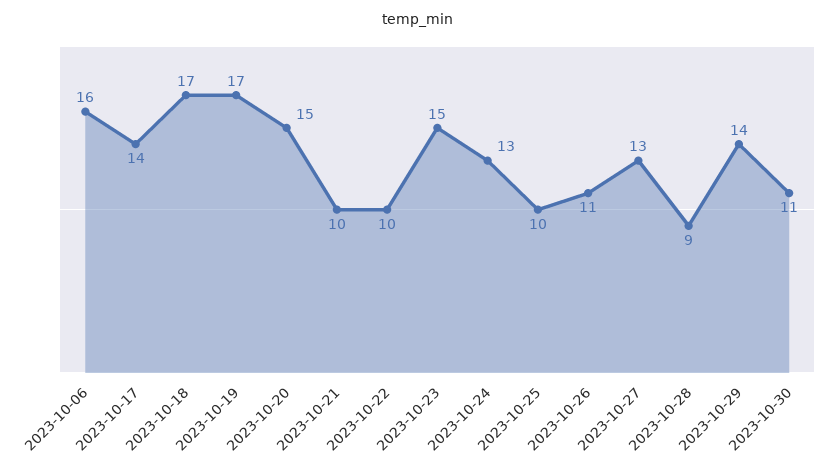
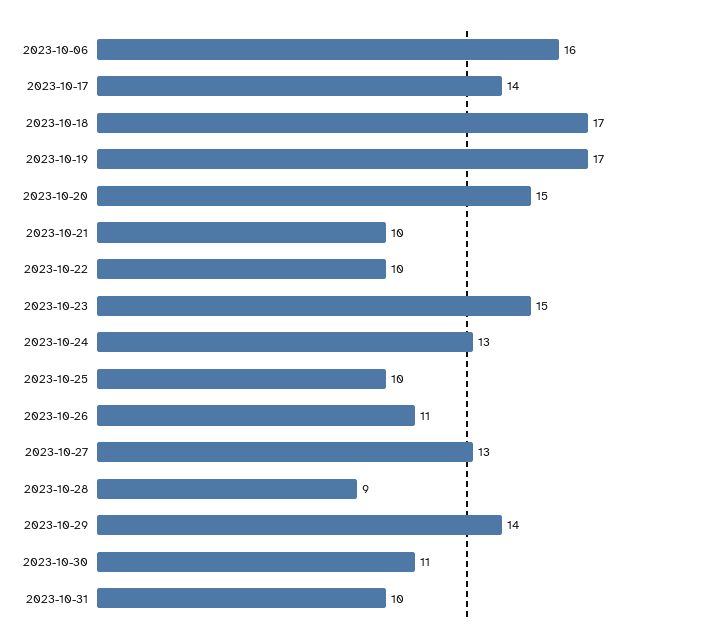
2023-10-31: none -> 10

